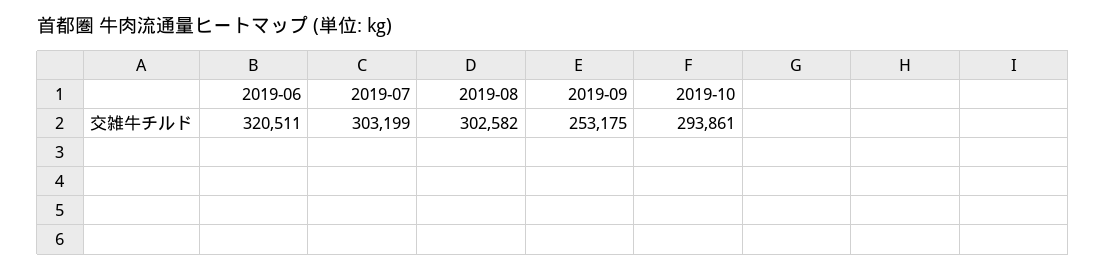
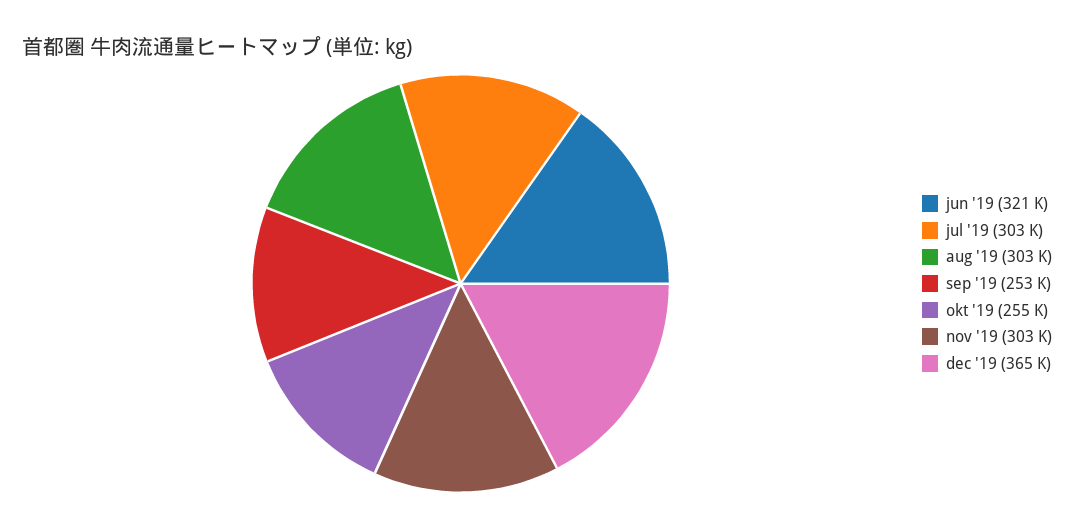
2019-10: 293861 -> 255000
nov '19: none -> 303000
dec '19: none -> 365000

